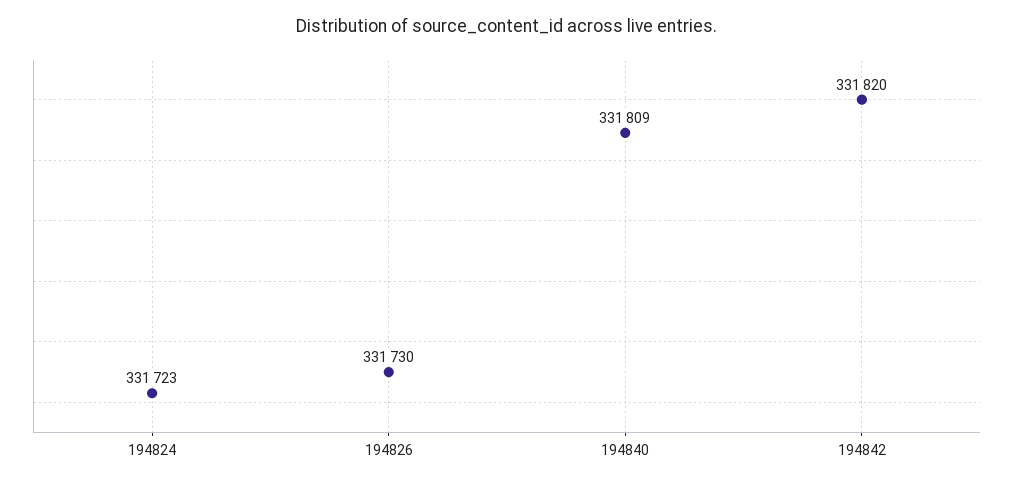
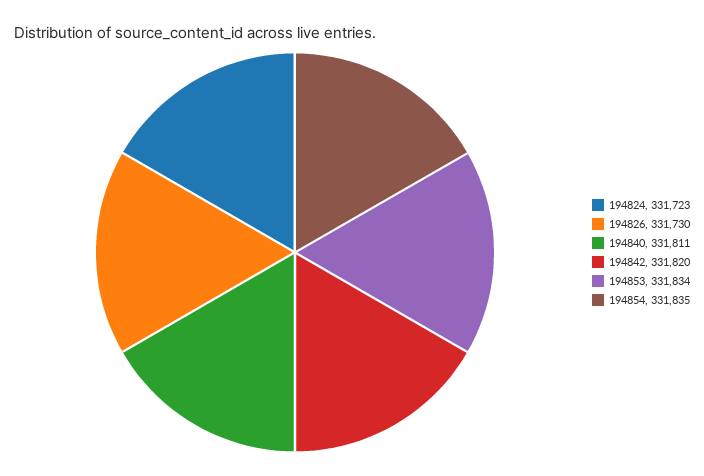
194840: 331809 -> 331811
194853: none -> 331834
194854: none -> 331835

